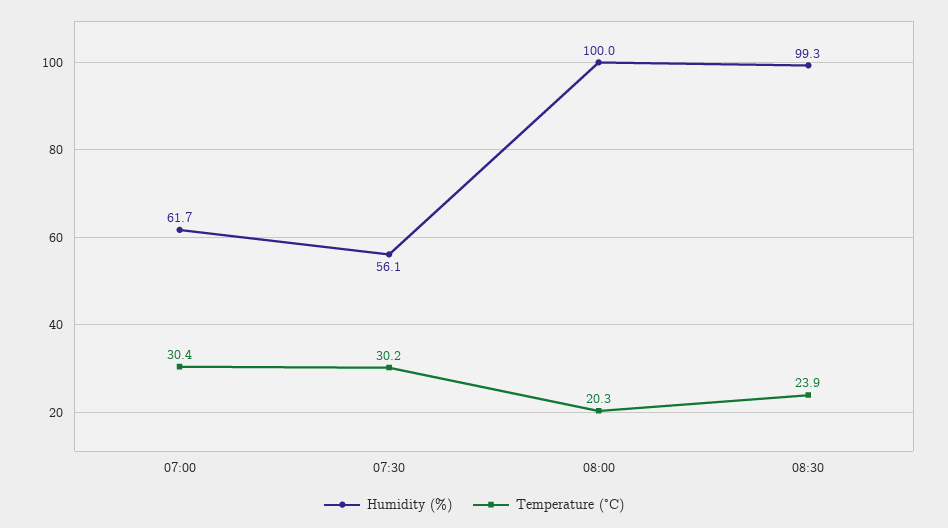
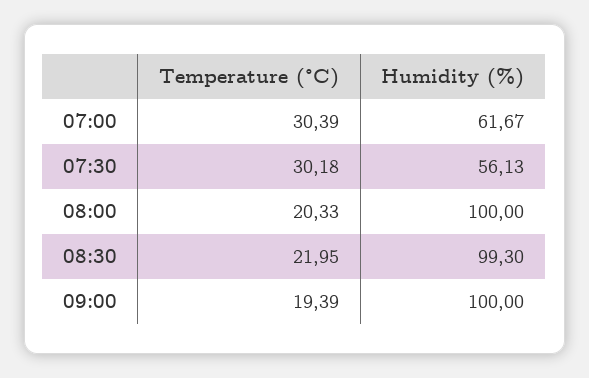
Temperature (°C), 08:30: 23.9 -> 21.95
Temperature (°C), 09:00: none -> 19.39
Humidity (%), 09:00: none -> 100

